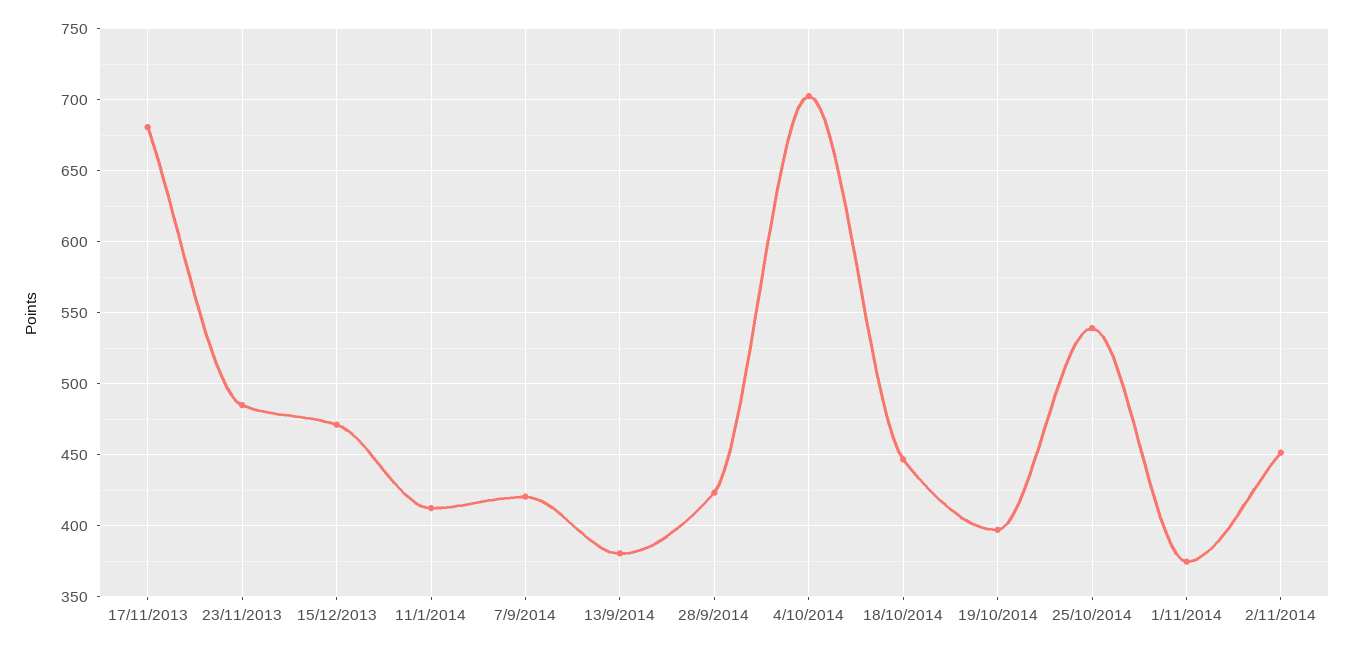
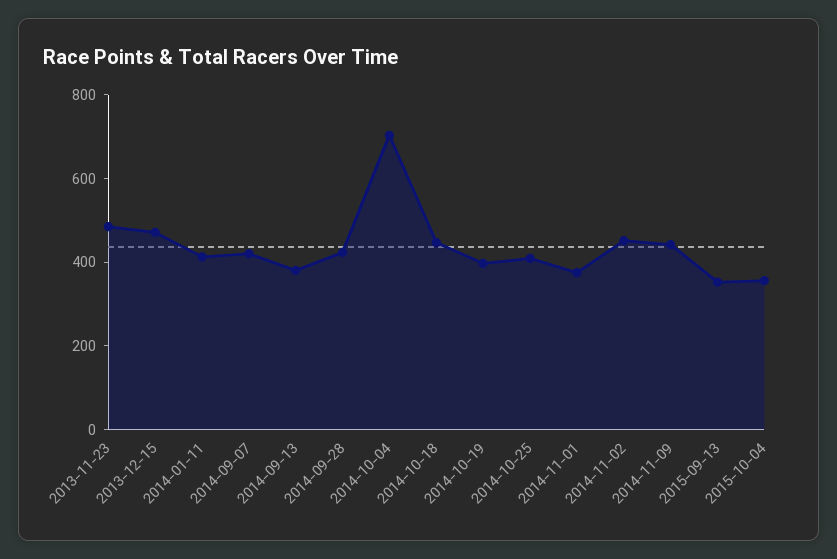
17/11/2013: 680 -> none
25/10/2014: 540 -> 400
2014-11-09: none -> 450
2015-09-13: none -> 350
2015-10-04: none -> 350

